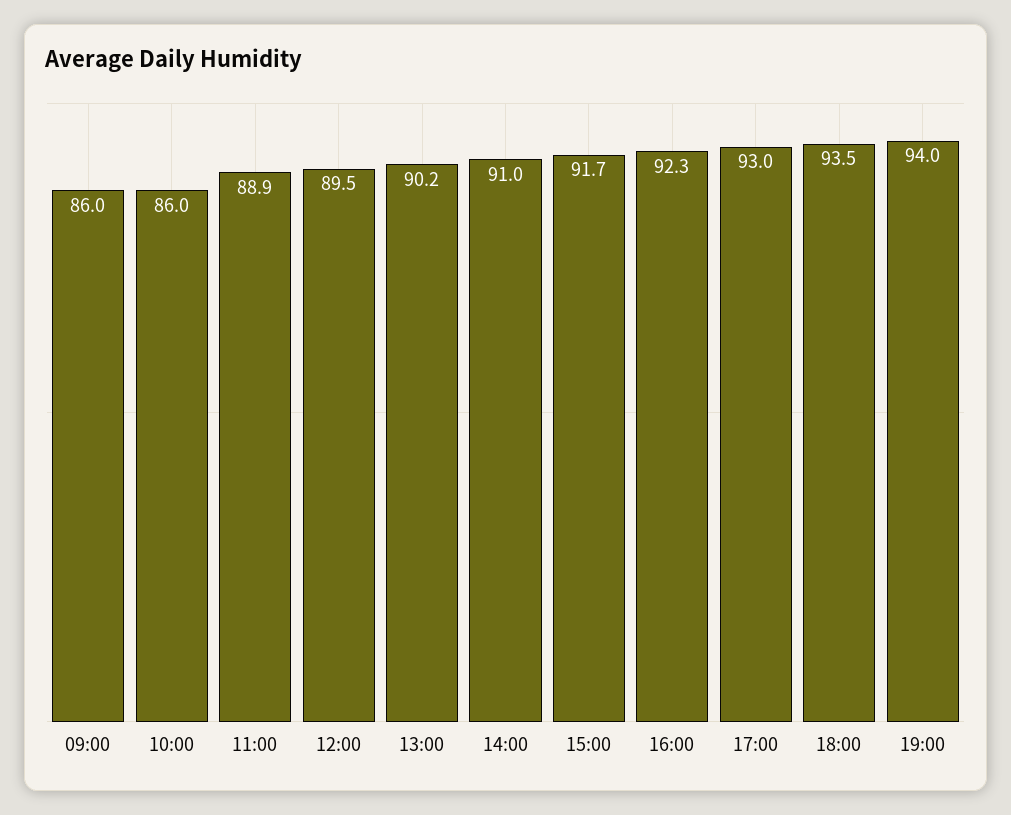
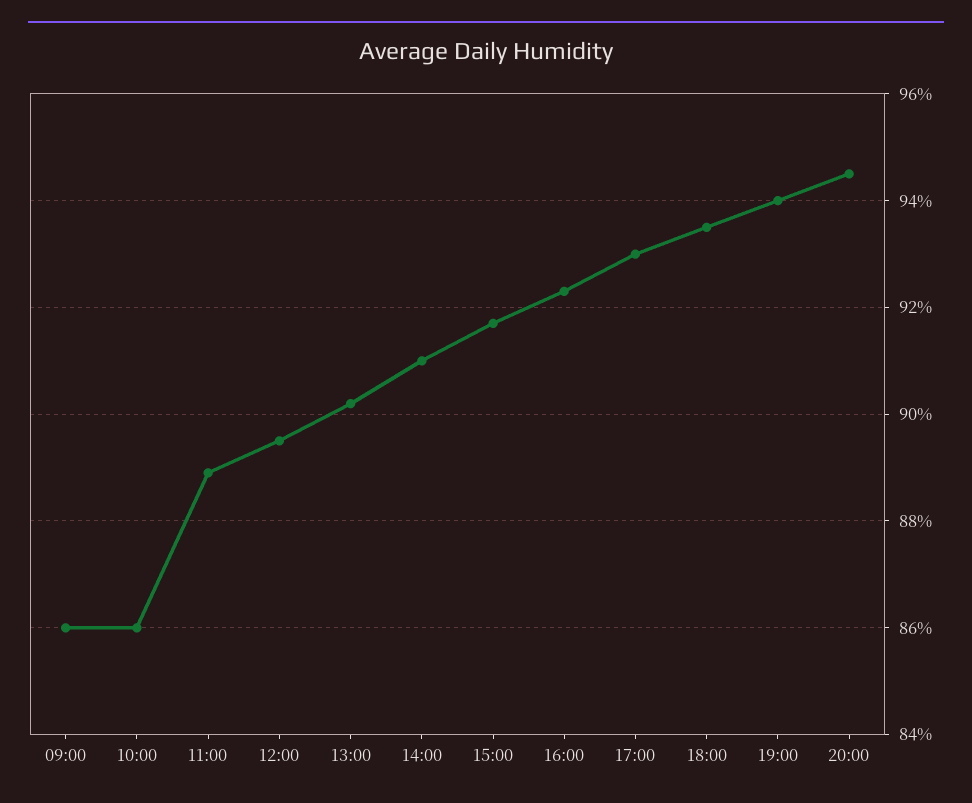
20:00: none -> 94.5

